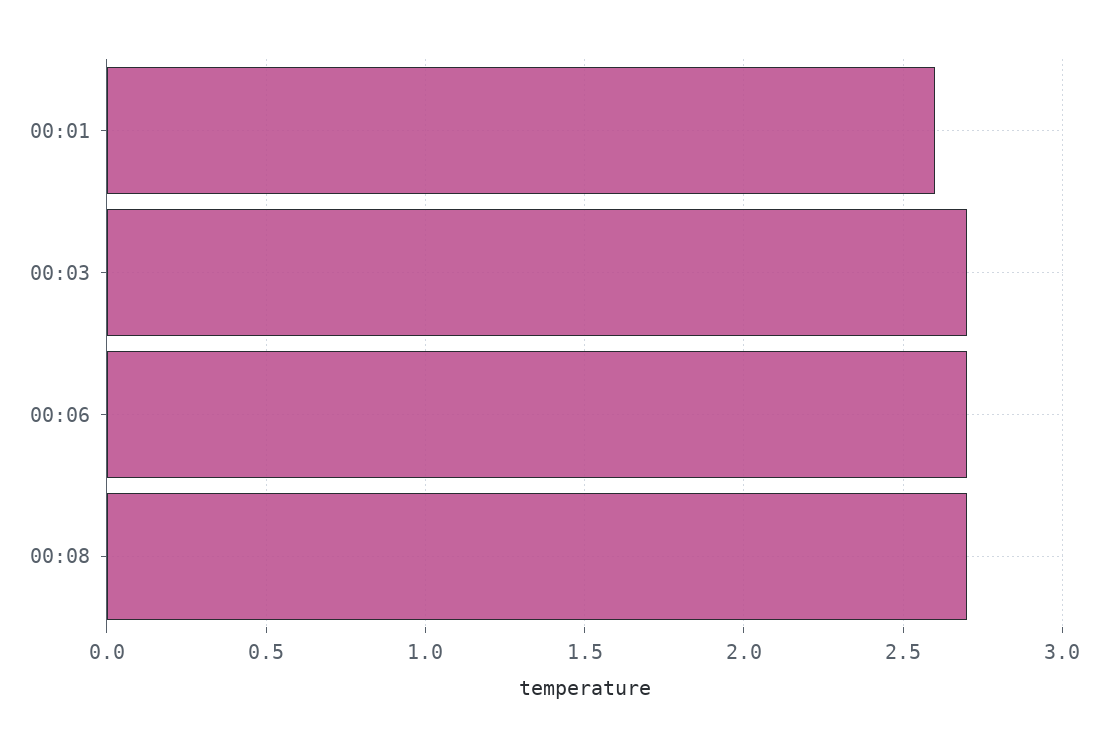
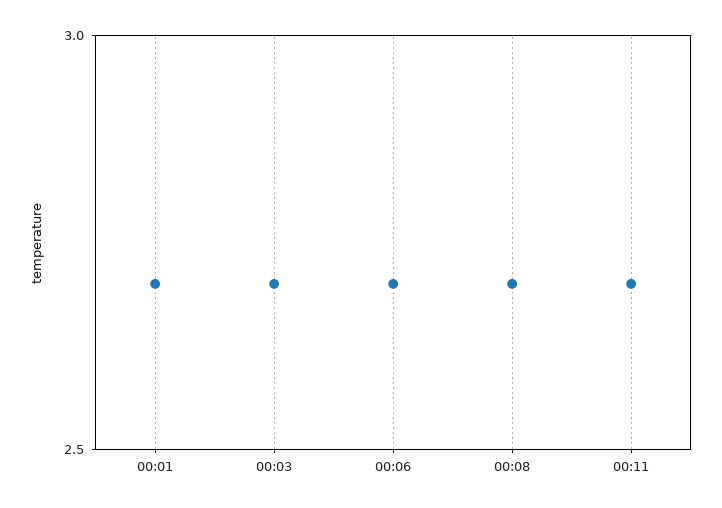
00:01: 2.6 -> 2.7
00:11: none -> 2.7

